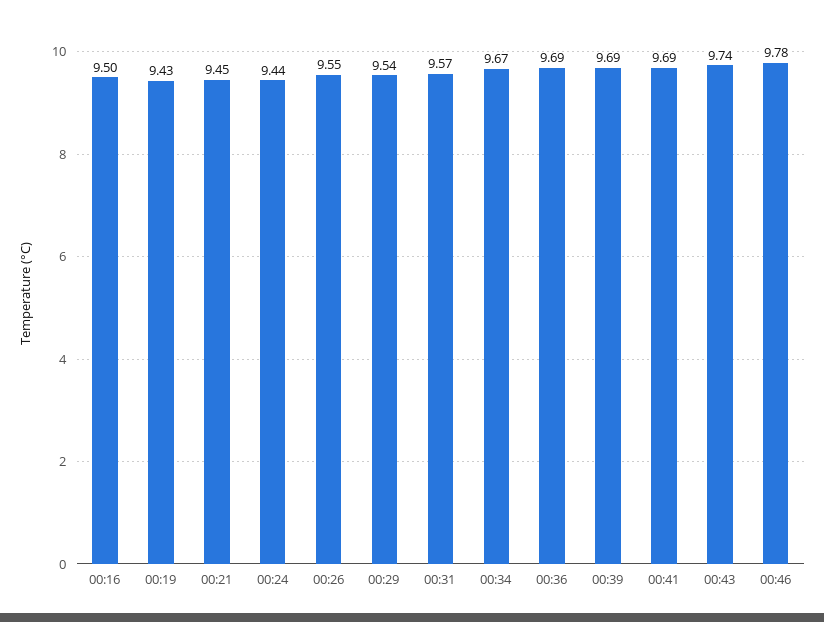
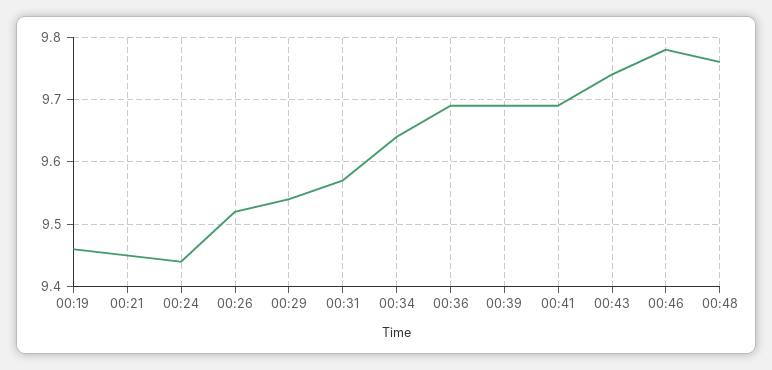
00:16: 9.5 -> none
00:19: 9.43 -> 9.46
00:26: 9.55 -> 9.52
00:34: 9.67 -> 9.64
00:48: none -> 9.76

